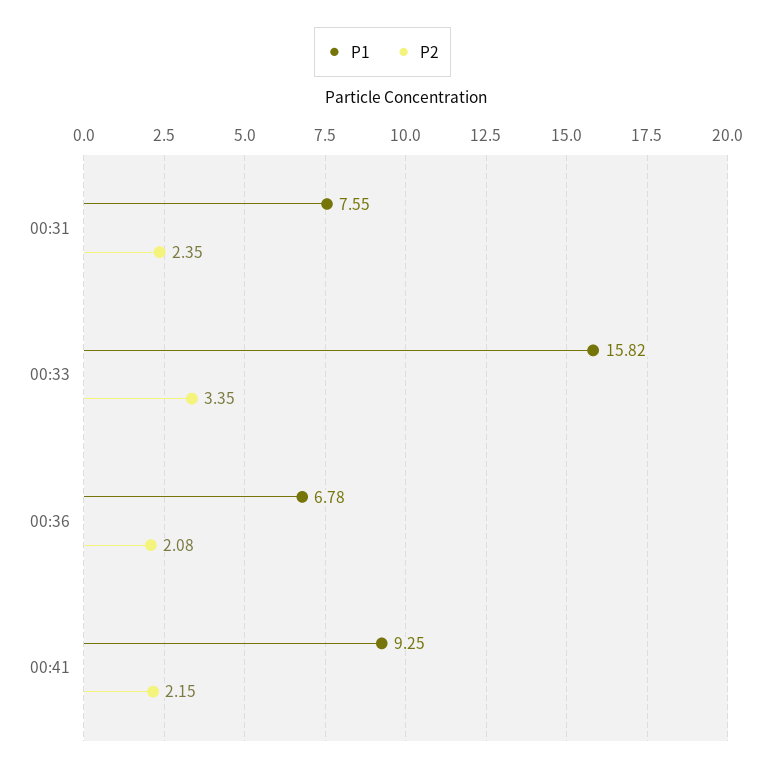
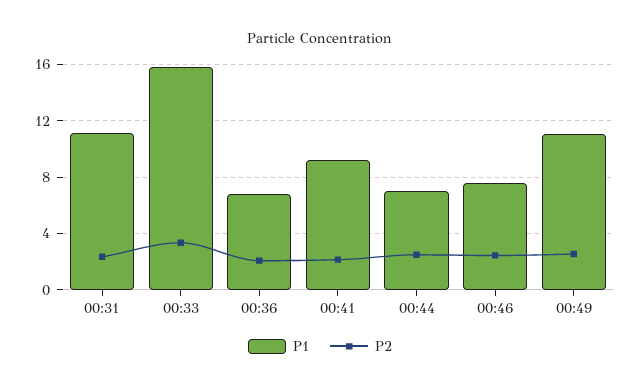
P1, 00:31: 7.55 -> 11
P1, 00:44: none -> 7
P2, 00:44: none -> 2.5
P1, 00:46: none -> 7.5
P2, 00:46: none -> 2.5
P1, 00:49: none -> 11
P2, 00:49: none -> 2.5

